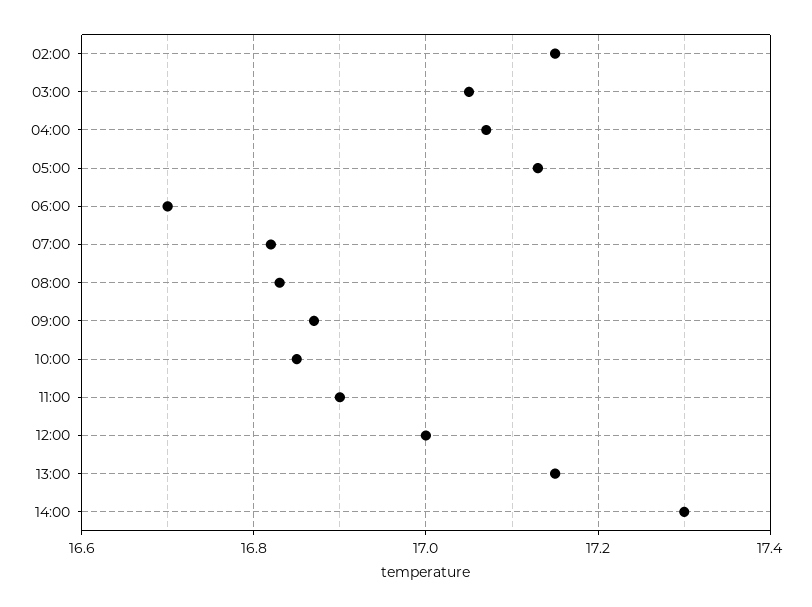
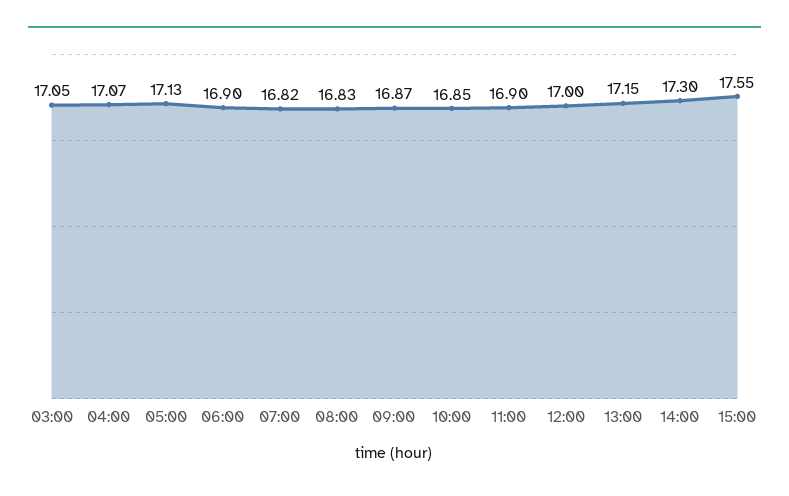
02:00: 17.15 -> none
06:00: 16.7 -> 16.9
15:00: none -> 17.55

